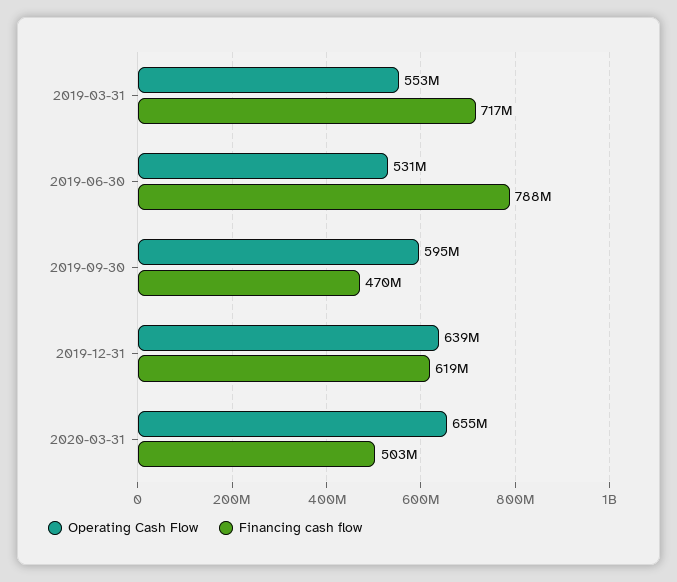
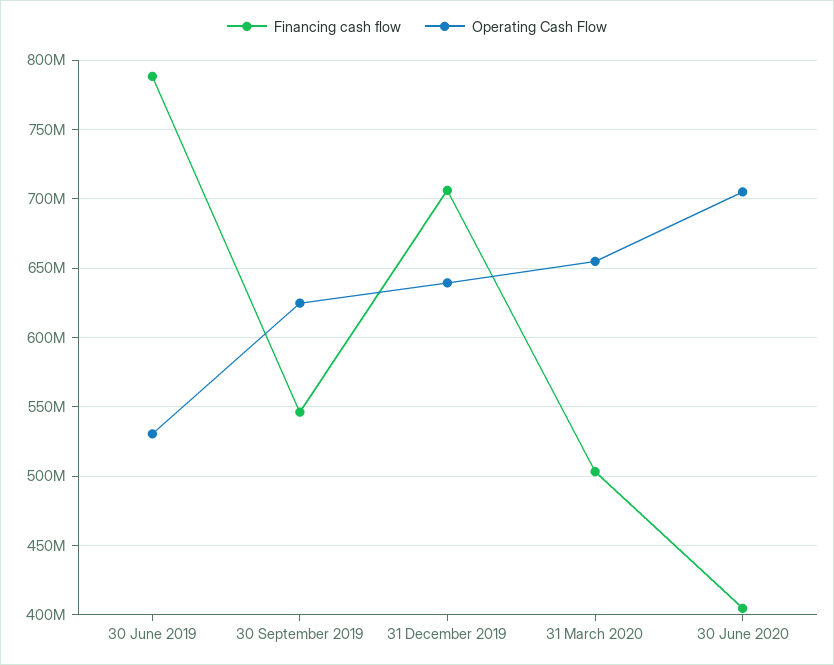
Operating Cash Flow, 2019-03-31: 553000000 -> none
Financing cash flow, 2019-03-31: 717000000 -> none
Operating Cash Flow, 2019-09-30: 595000000 -> 625000000
Financing cash flow, 2019-09-30: 470000000 -> 545000000
Financing cash flow, 2019-12-31: 619000000 -> 705000000
Financing cash flow, 30 June 2020: none -> 405000000
Operating Cash Flow, 30 June 2020: none -> 705000000

